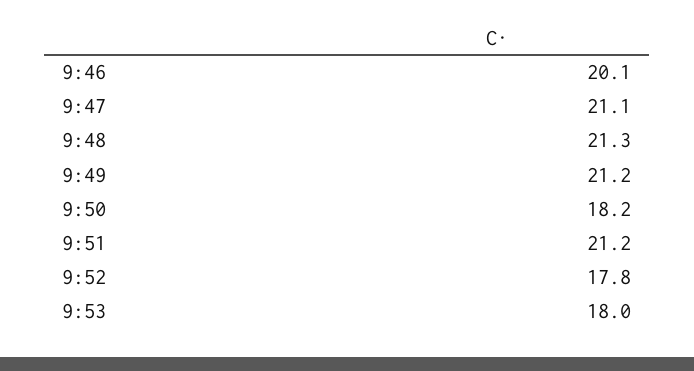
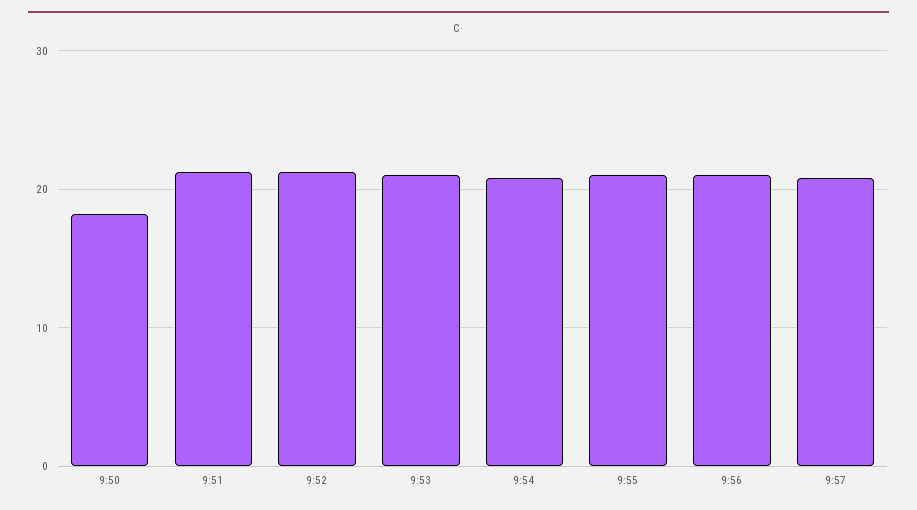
9:46: 20.1 -> none
9:47: 21.1 -> none
9:48: 21.3 -> none
9:49: 21.2 -> none
9:52: 17.8 -> 21
9:53: 18 -> 21
9:54: none -> 21
9:55: none -> 21
9:56: none -> 21
9:57: none -> 21

